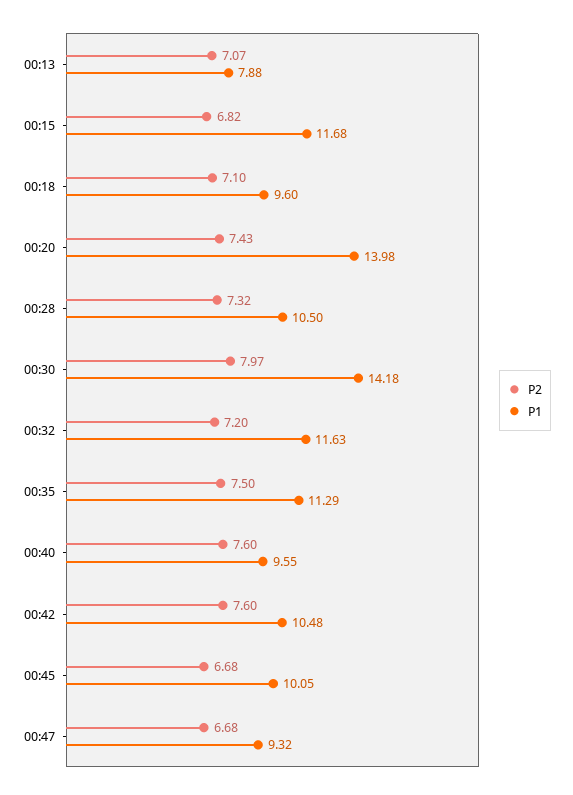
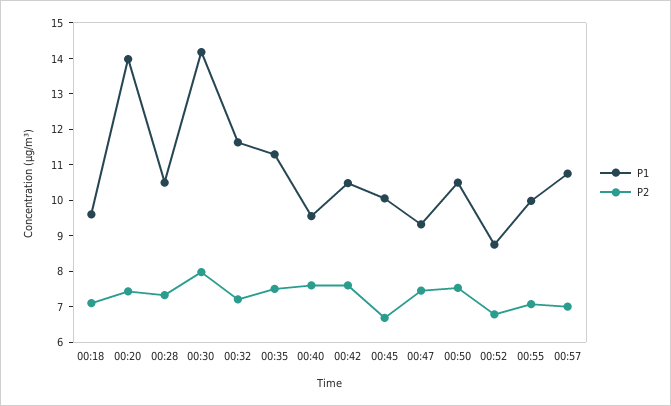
P2, 00:13: 7.07 -> none
P1, 00:13: 7.88 -> none
P2, 00:15: 6.82 -> none
P1, 00:15: 11.68 -> none
P2, 00:47: 6.68 -> 7.5
P1, 00:50: none -> 10.5
P2, 00:50: none -> 7.5
P1, 00:52: none -> 8.75
P2, 00:52: none -> 6.75
P1, 00:55: none -> 10
P2, 00:55: none -> 7
P1, 00:57: none -> 10.75
P2, 00:57: none -> 7

